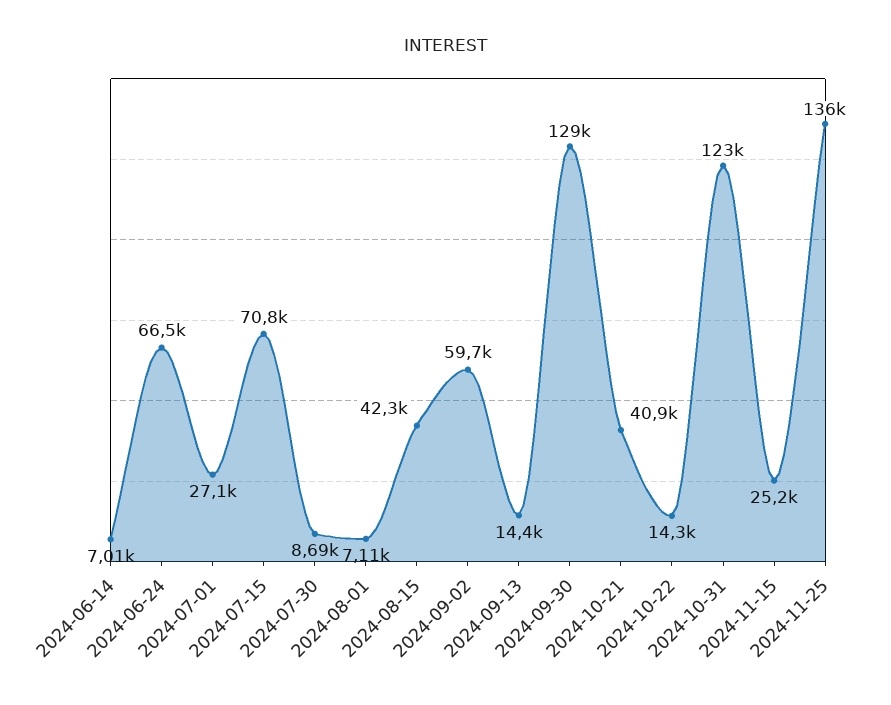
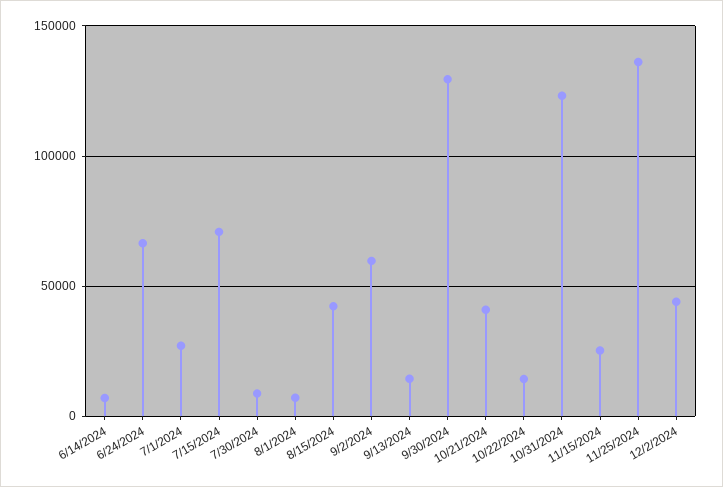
12/2/2024: none -> 45000

